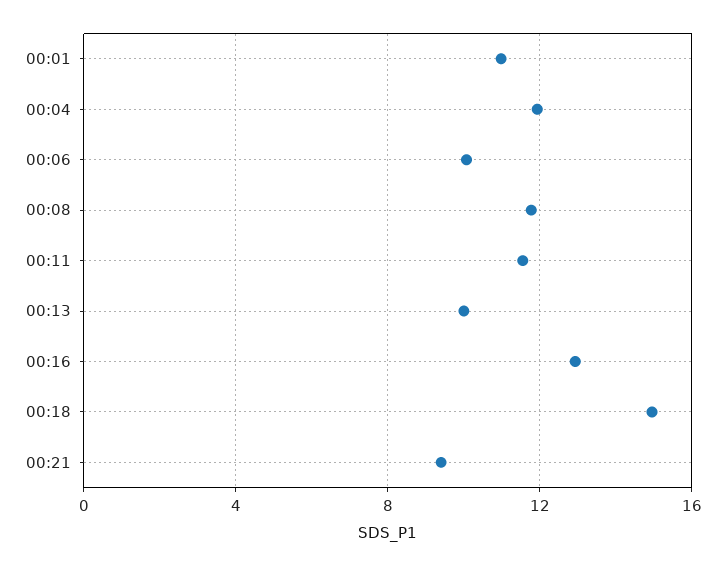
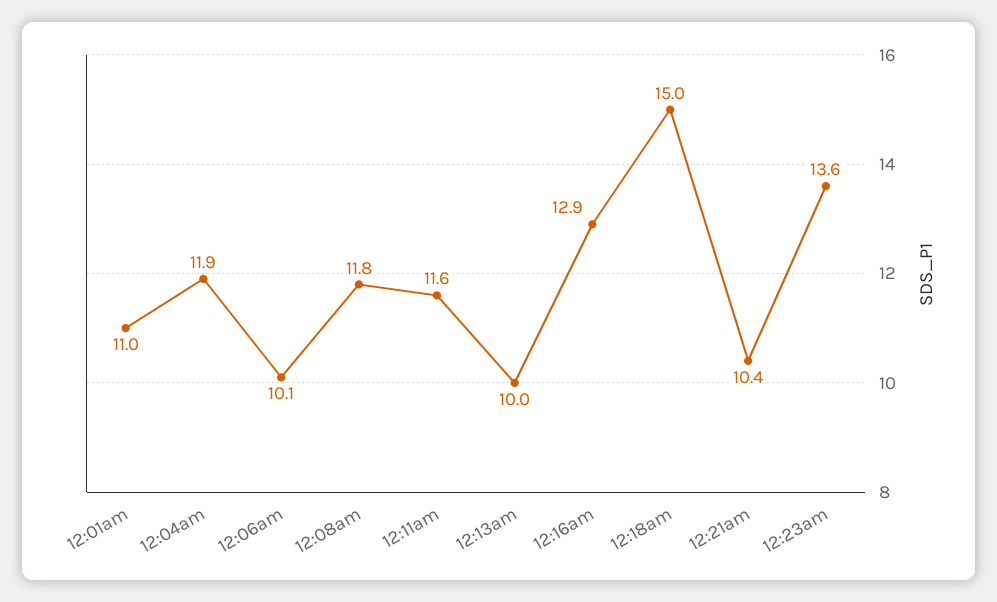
00:21: 9.5 -> 10.4
12:23am: none -> 13.6

